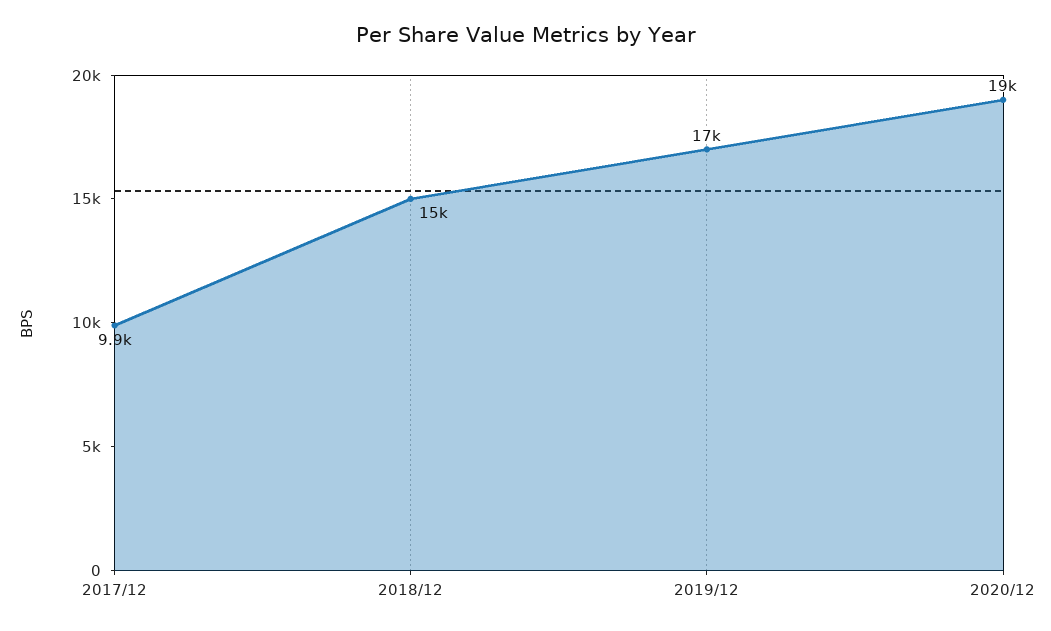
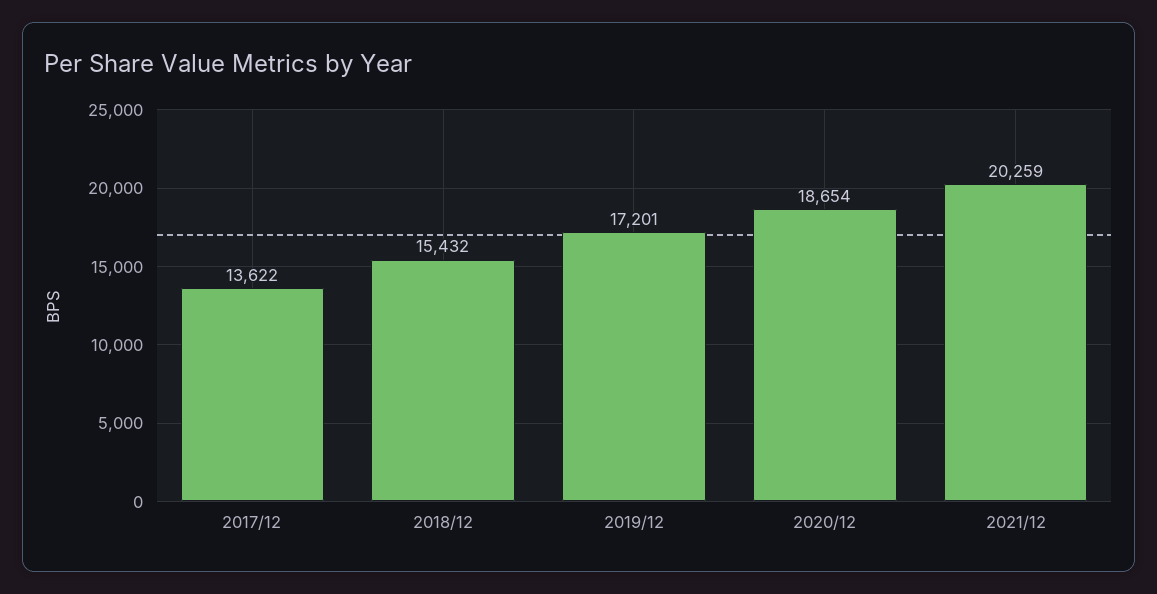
2017/12: 9900 -> 13622
2021/12: none -> 20259

